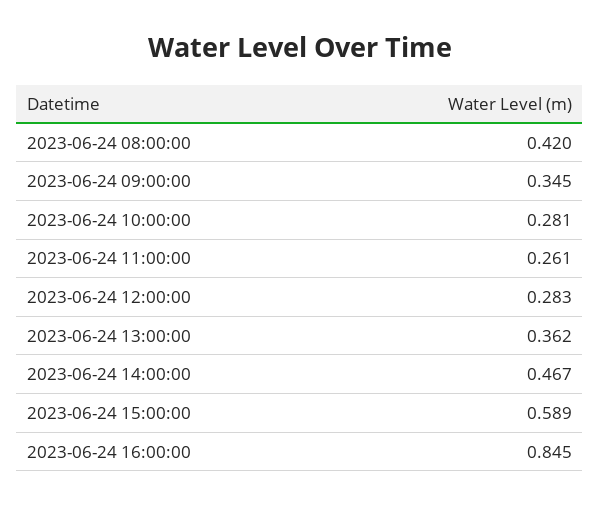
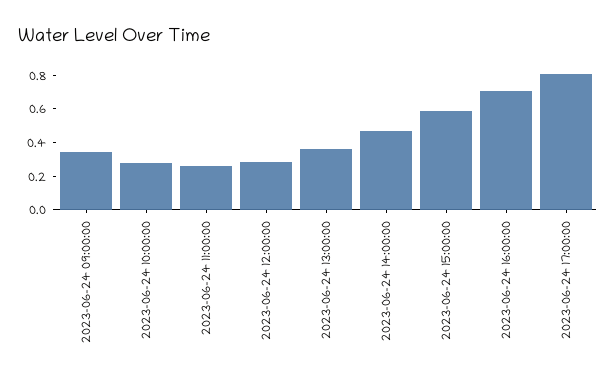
2023-06-24 08:00:00: 0.42 -> none
2023-06-24 16:00:00: 0.845 -> 0.7
2023-06-24 17:00:00: none -> 0.8

